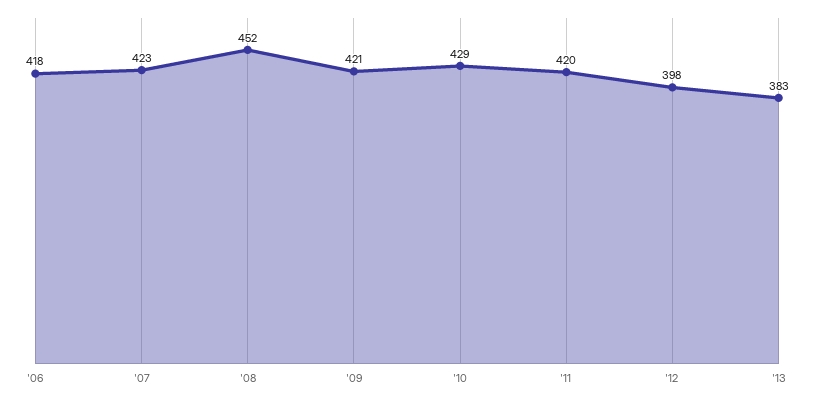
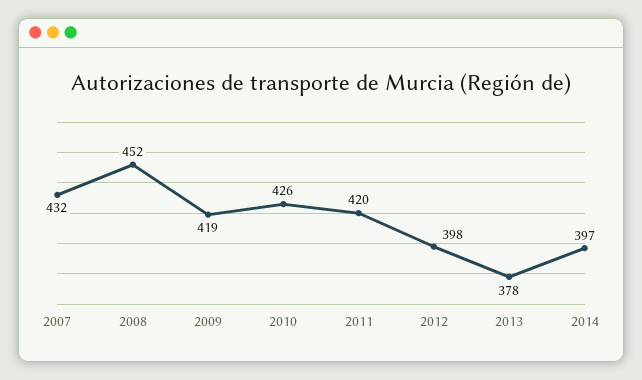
'06: 418 -> none
'07: 423 -> 432
'09: 421 -> 419
'10: 429 -> 426
'13: 383 -> 378
2014: none -> 397

